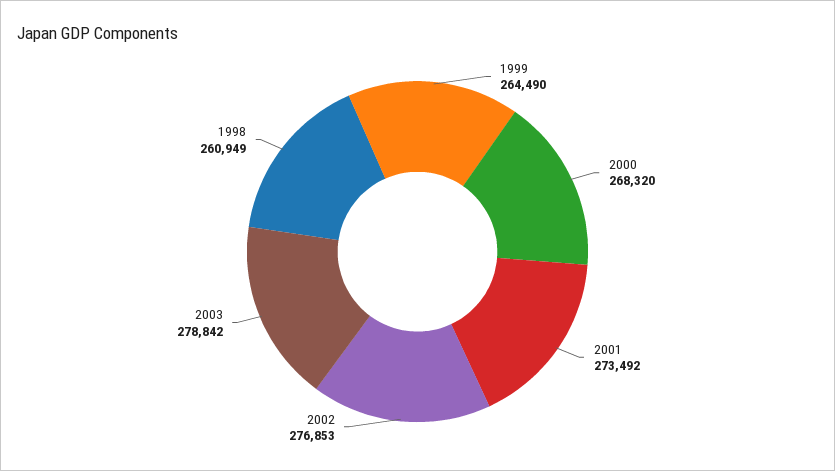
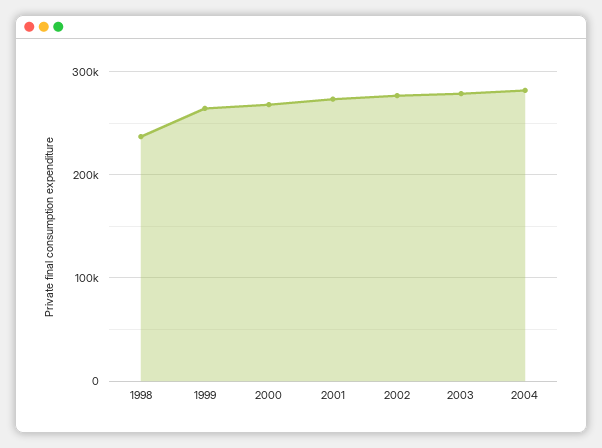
1998: 260949 -> 240000
2004: none -> 280000

